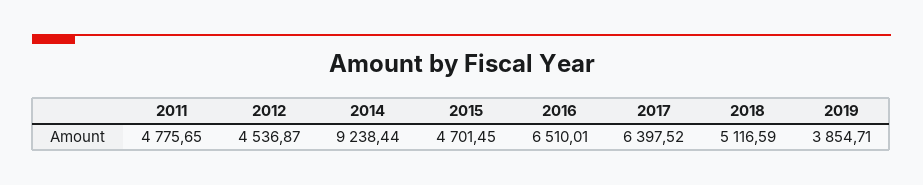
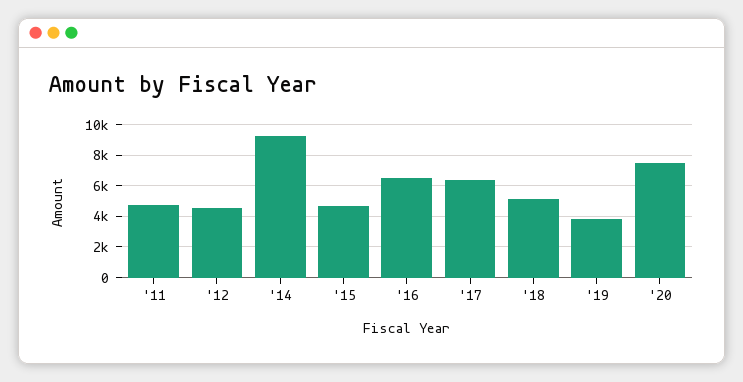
'20: none -> 7500

